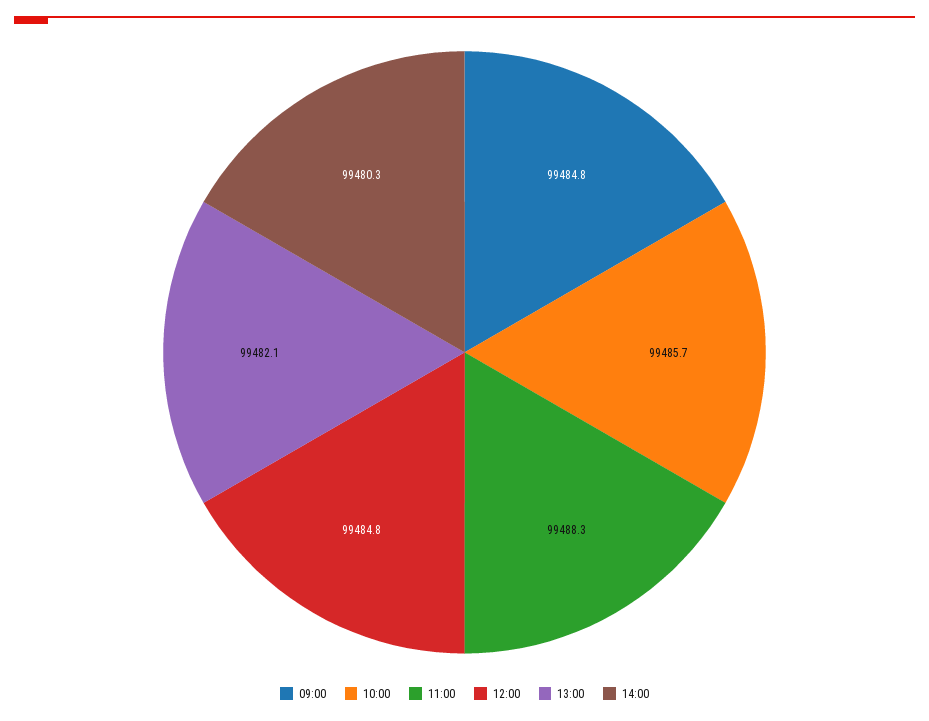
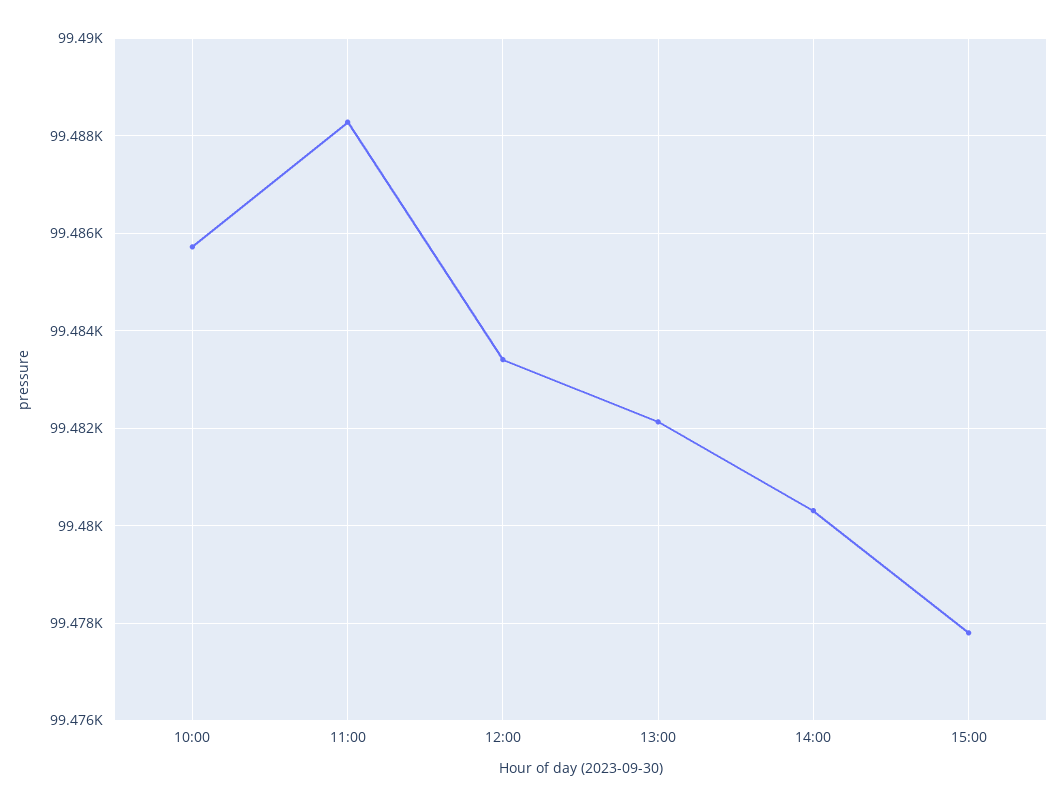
09:00: 99484.8 -> none
12:00: 99484.8 -> 99483.4
15:00: none -> 99477.8

